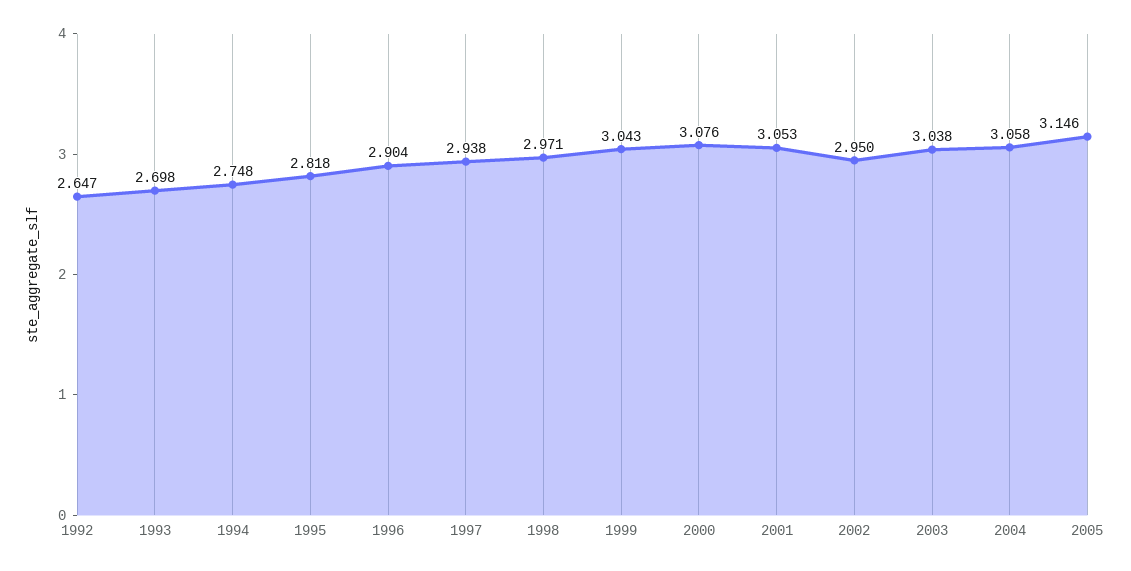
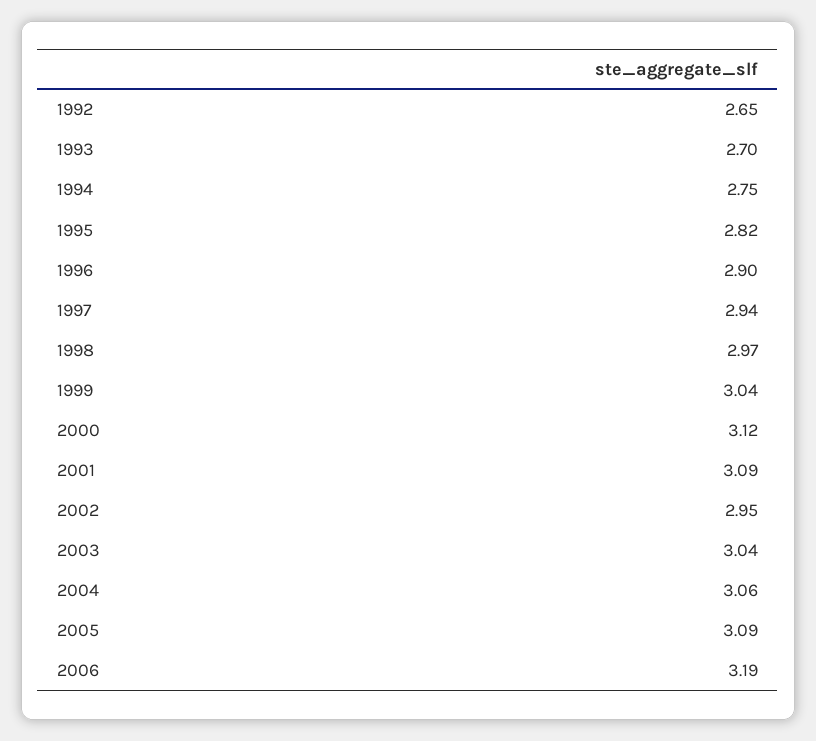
2000: 3.076 -> 3.12
2001: 3.053 -> 3.09
2005: 3.146 -> 3.09
2006: none -> 3.19

